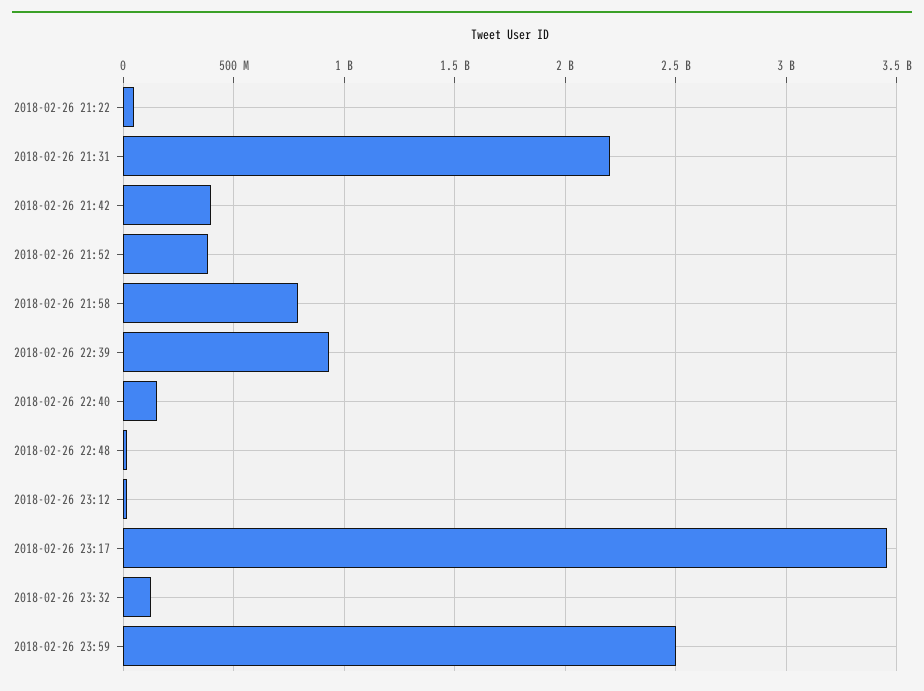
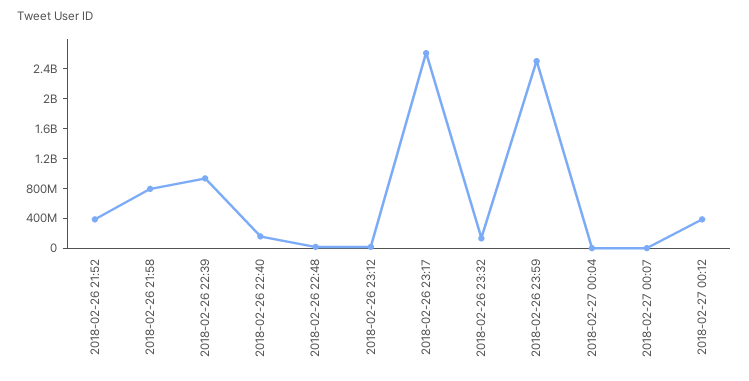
2018-02-26 21:22: 50000000 -> none
2018-02-26 21:31: 2200000000 -> none
2018-02-26 21:42: 400000000 -> none
2018-02-26 23:17: 3450000000 -> 2600000000
2018-02-27 00:04: none -> 0
2018-02-27 00:07: none -> 0
2018-02-27 00:12: none -> 400000000

